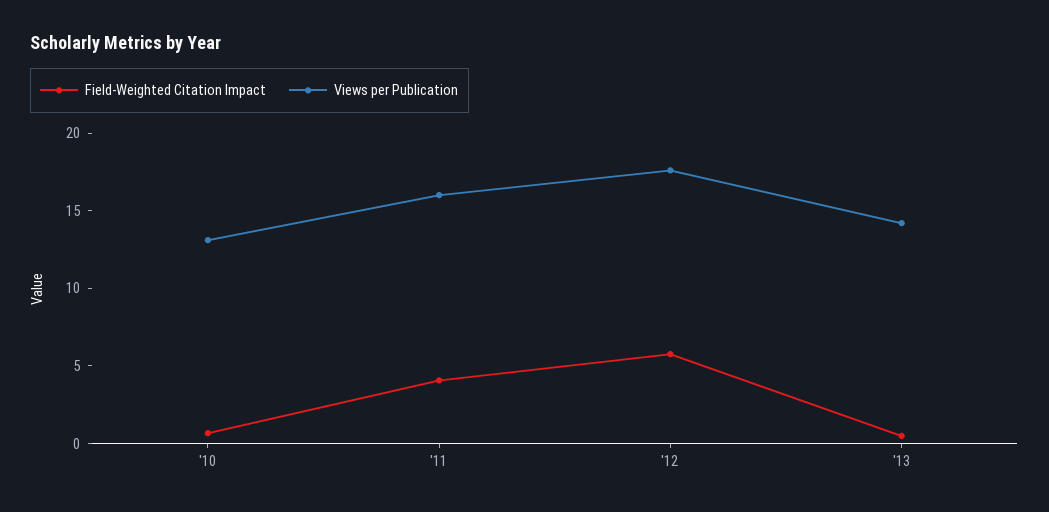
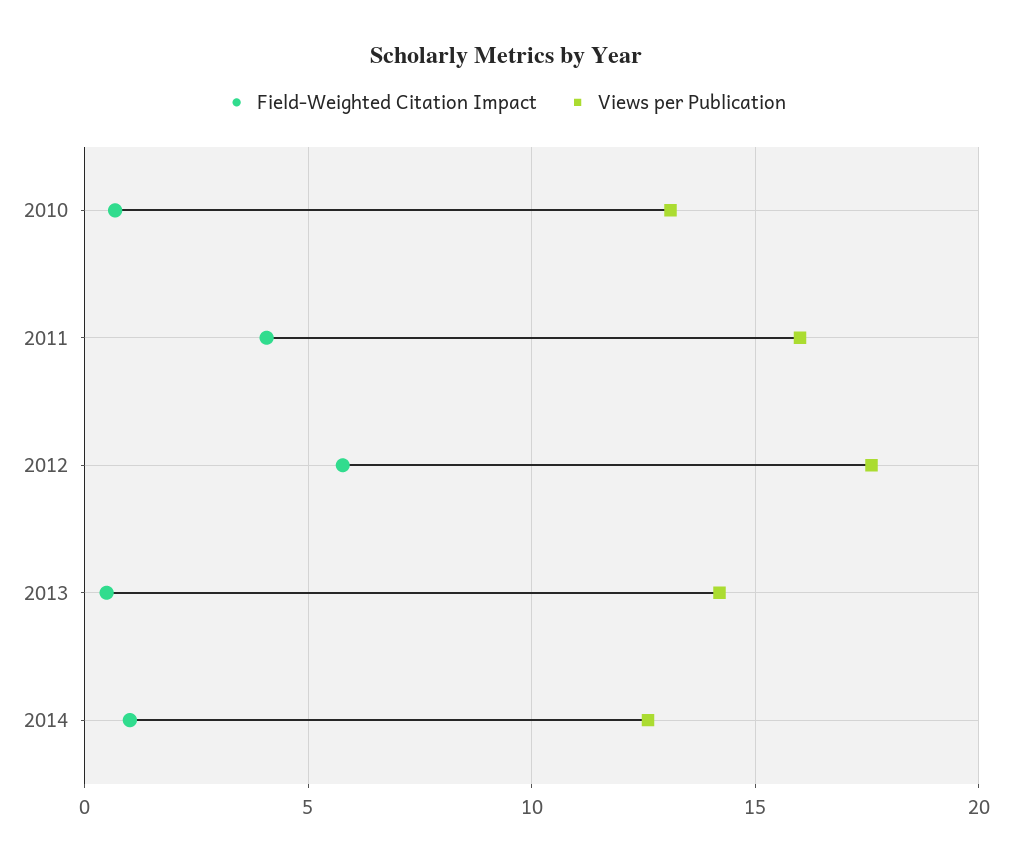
Field-Weighted Citation Impact, 2014: none -> 1
Views per Publication, 2014: none -> 12.5

